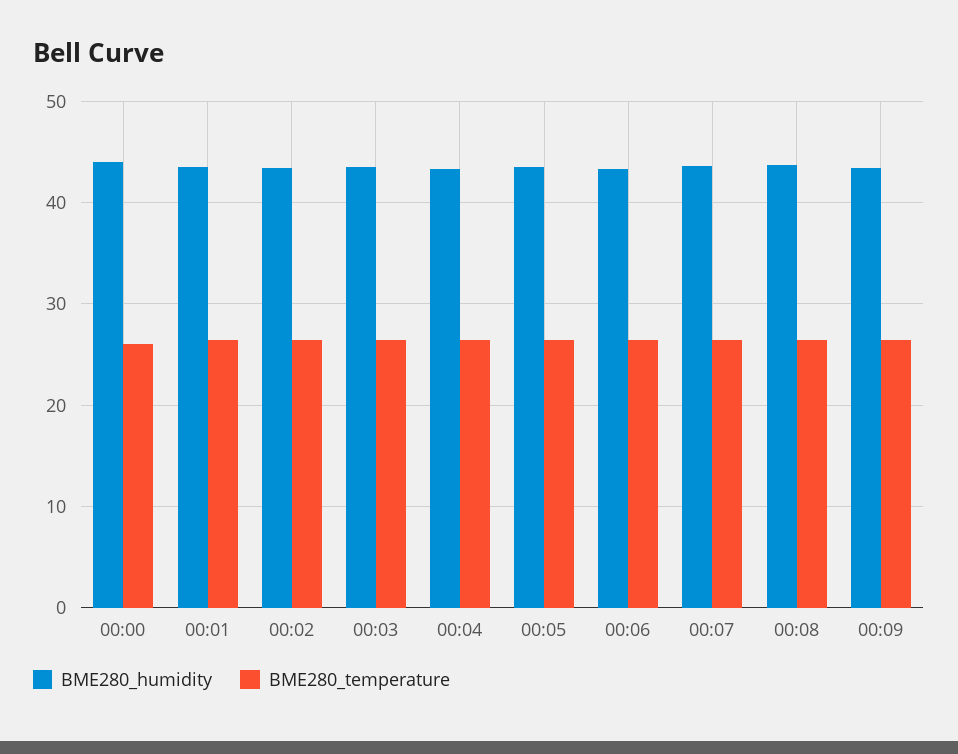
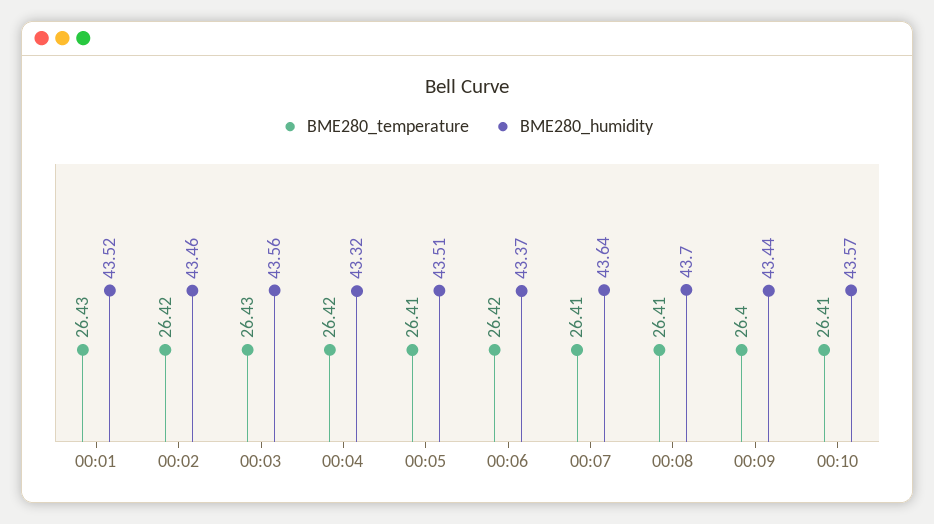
BME280_humidity, 00:00: 44 -> none
BME280_temperature, 00:00: 26 -> none
BME280_temperature, 00:10: none -> 26.41
BME280_humidity, 00:10: none -> 43.57

